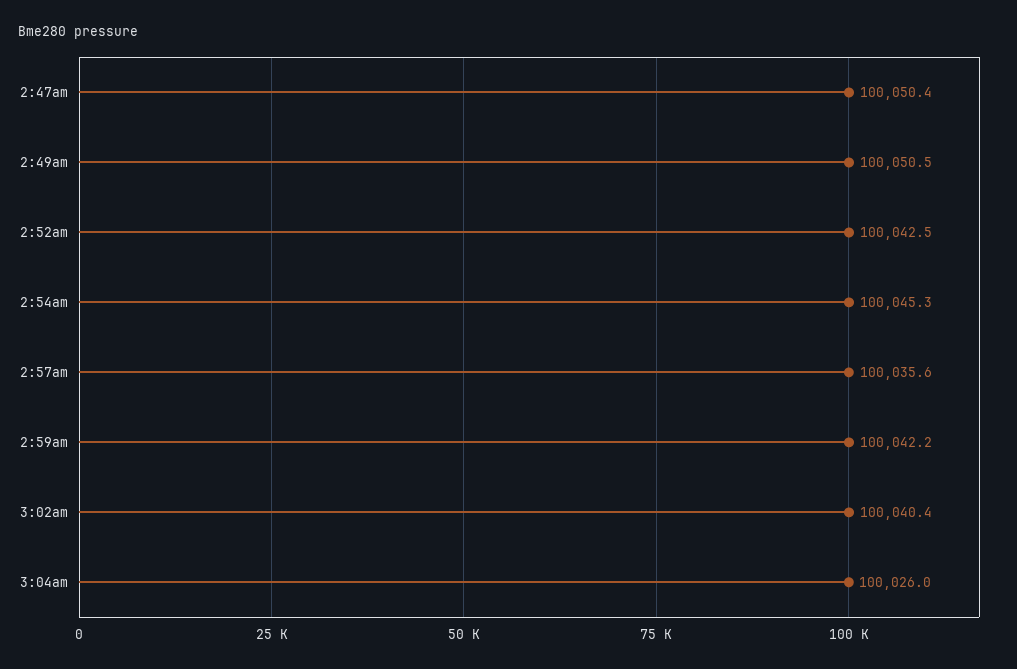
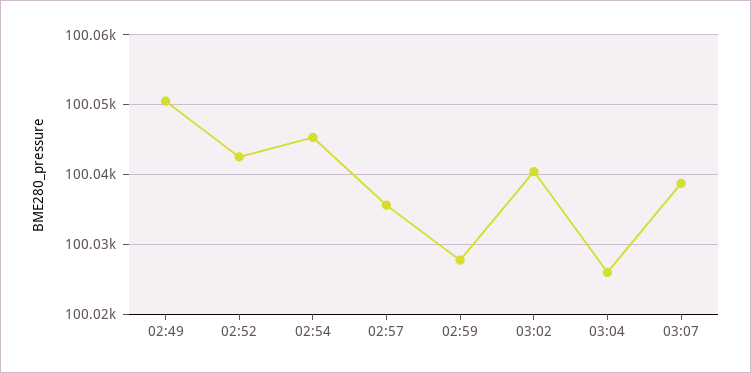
2:47am: 100050.4 -> none
2:59am: 100042.2 -> 100028
03:07: none -> 100039

